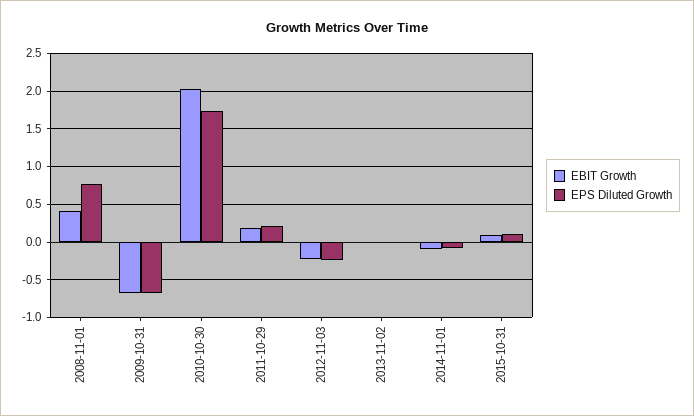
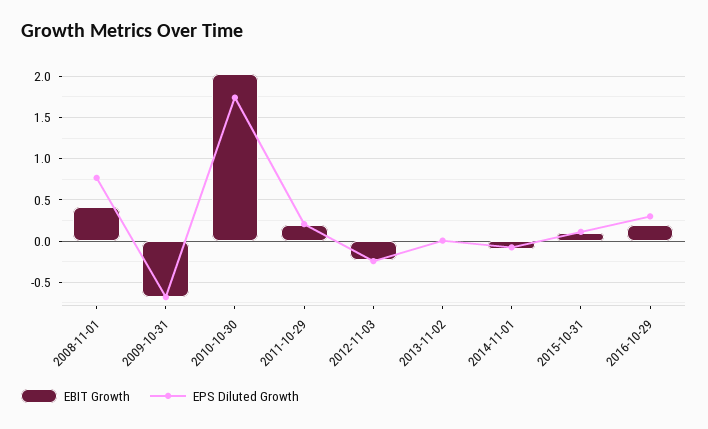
EBIT Growth, 2016-10-29: none -> 0.2
EPS Diluted Growth, 2016-10-29: none -> 0.3

